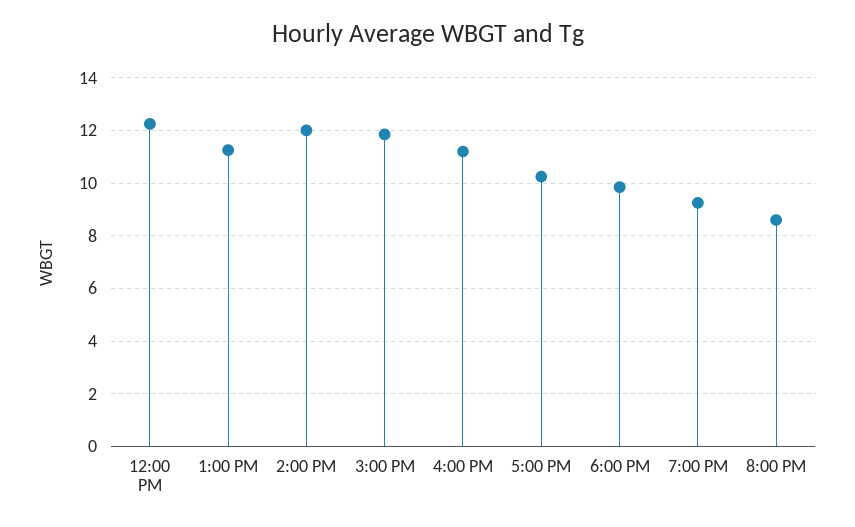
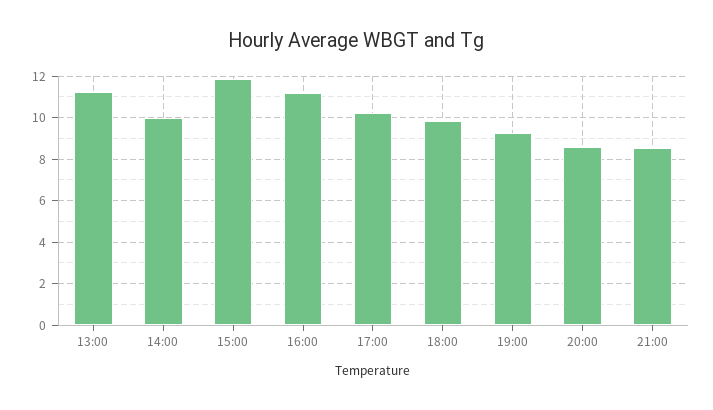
12:00 PM: 12.25 -> none
2:00 PM: 12 -> 10
21:00: none -> 8.5

